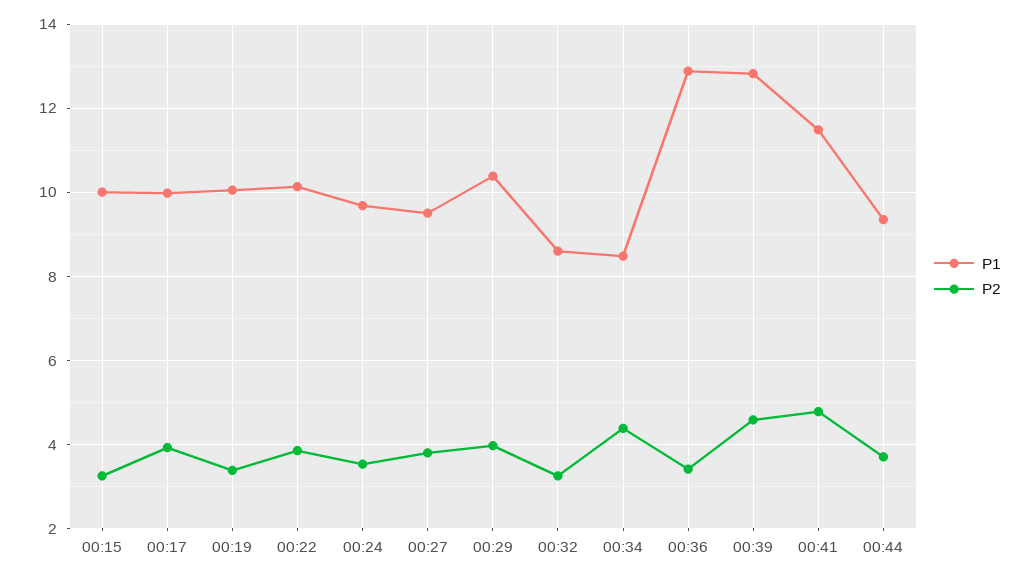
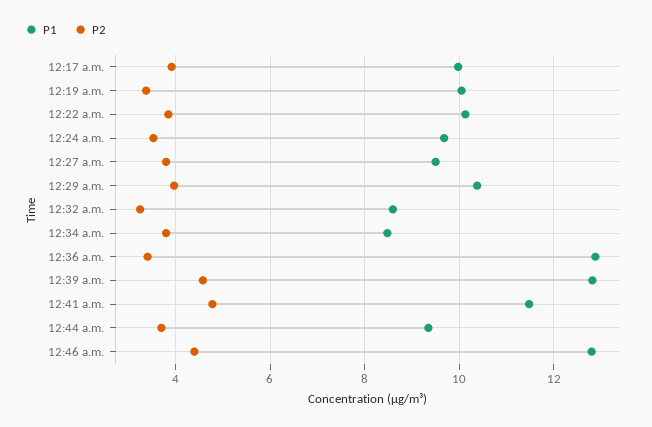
P1, 00:15: 10 -> none
P2, 00:15: 3.2 -> none
P2, 00:34: 4.4 -> 3.8
P1, 12:46 a.m.: none -> 12.8
P2, 12:46 a.m.: none -> 4.4

